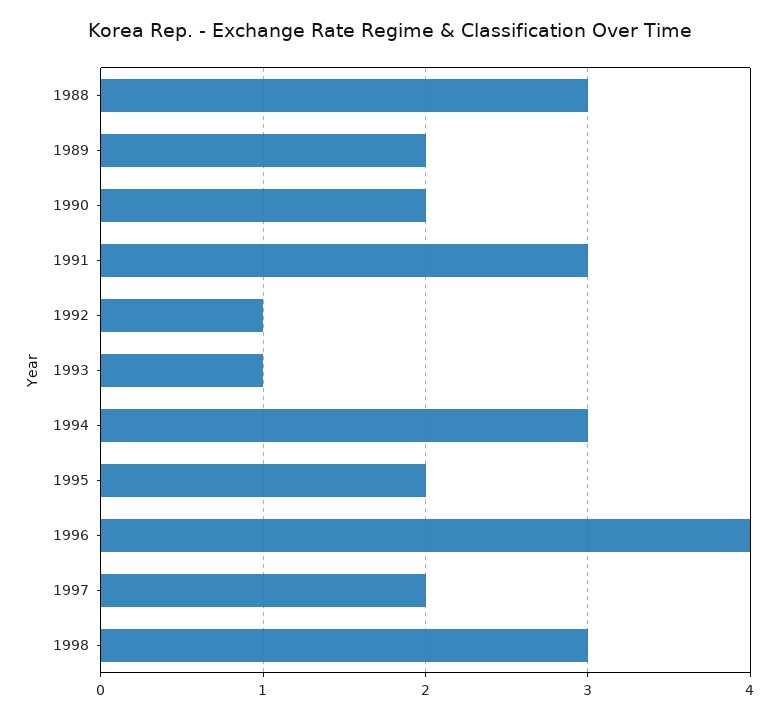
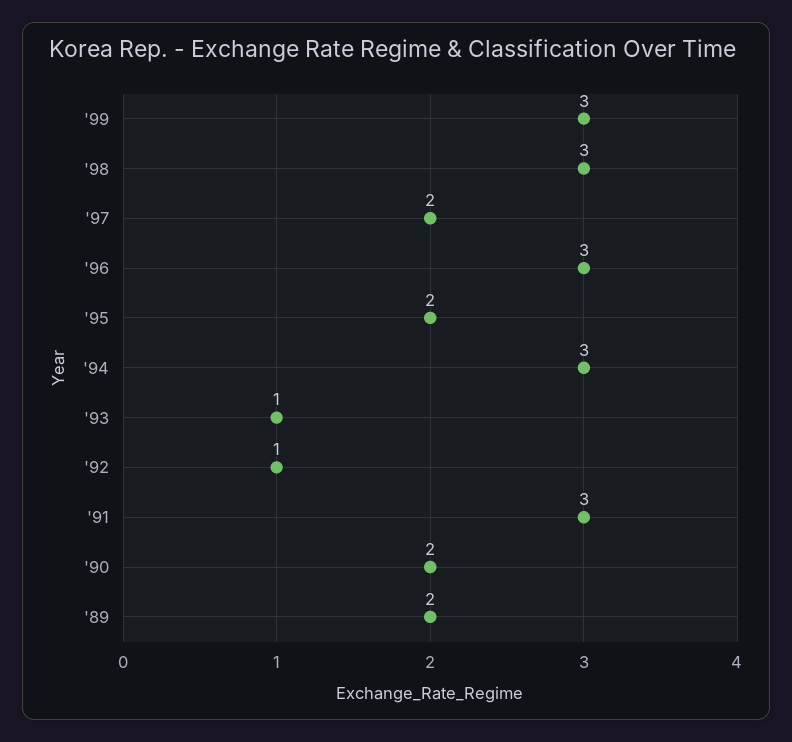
1988: 3 -> none
1996: 4 -> 3
'99: none -> 3

